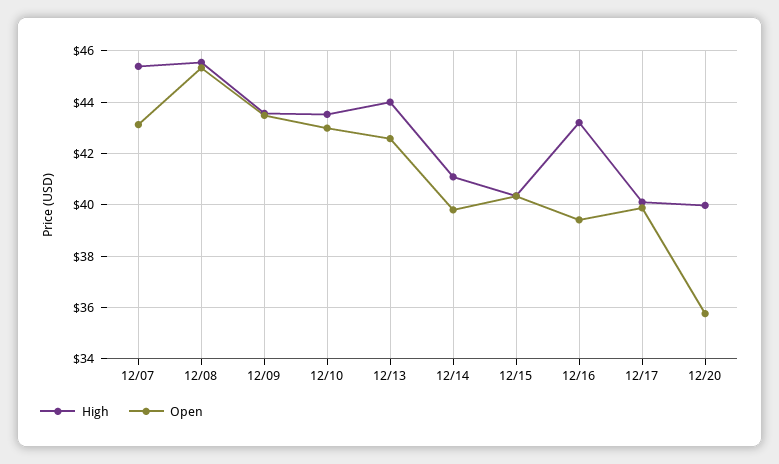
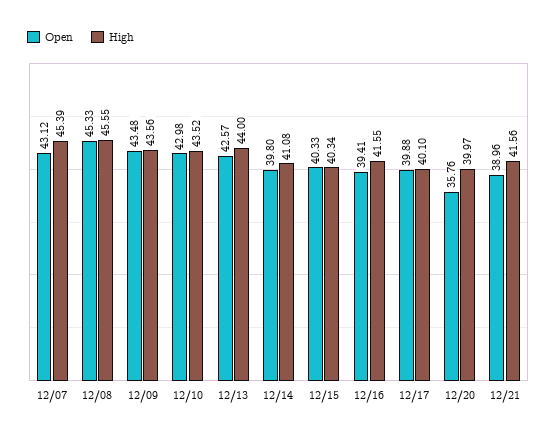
High, 12/16: 43.25 -> 41.55
Open, 12/21: none -> 38.96
High, 12/21: none -> 41.56

